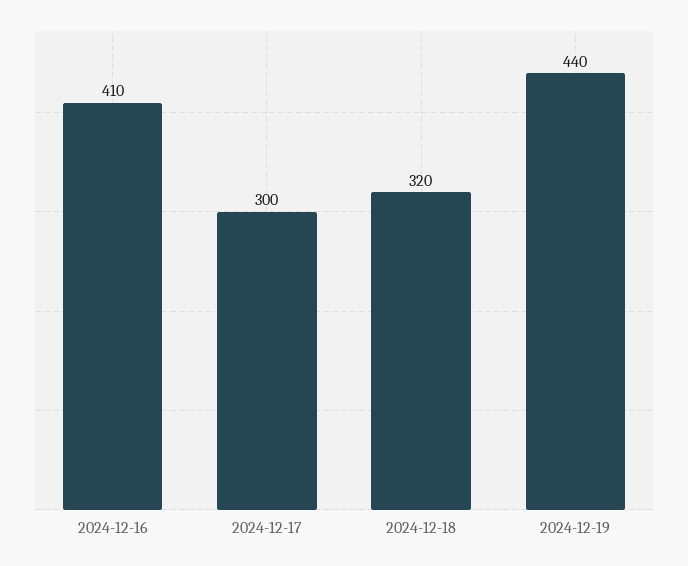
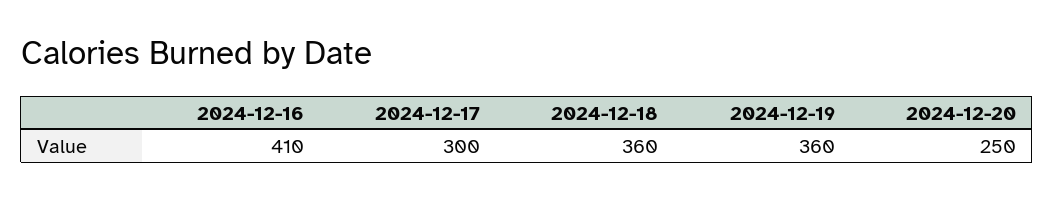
2024-12-18: 320 -> 360
2024-12-19: 440 -> 360
2024-12-20: none -> 250

